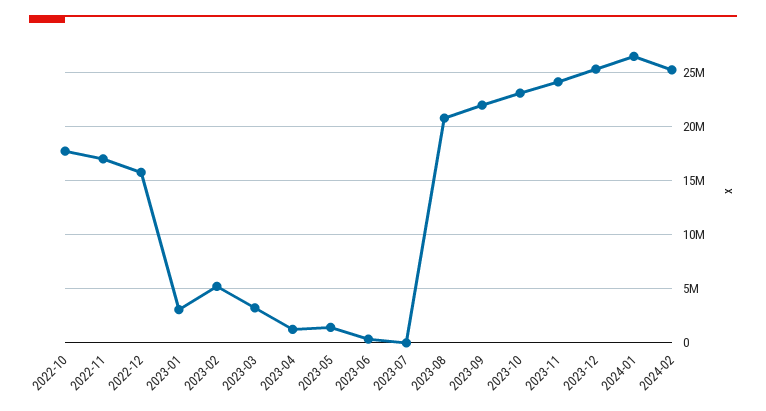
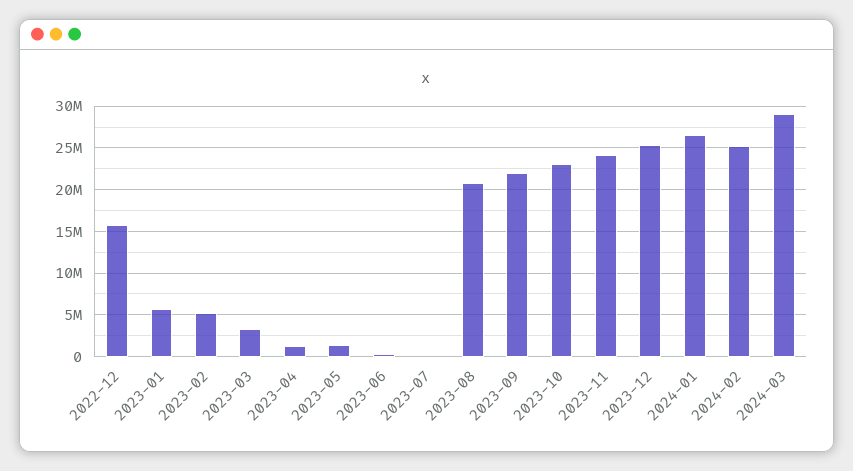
2022-10: 18000000 -> none
2022-11: 17000000 -> none
2023-01: 3000000 -> 6000000
2024-03: none -> 29000000

